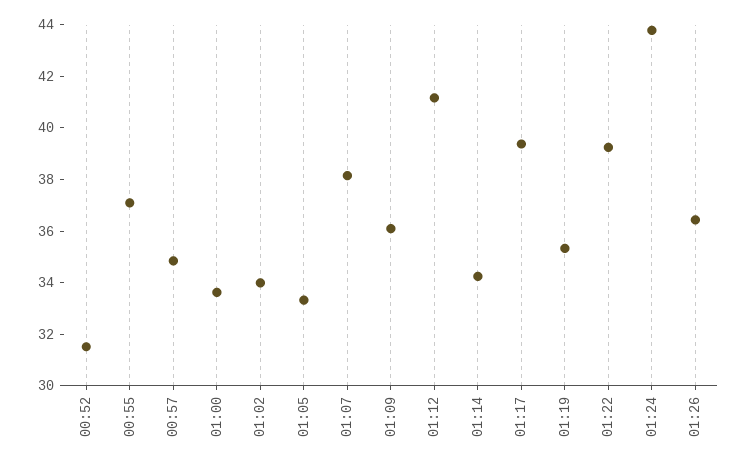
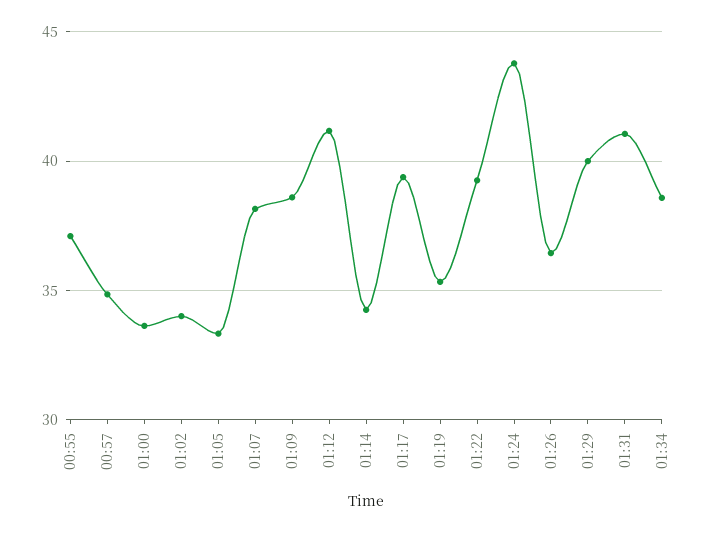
00:52: 31.5 -> none
01:09: 36 -> 38.5
01:29: none -> 40
01:31: none -> 41
01:34: none -> 38.5

